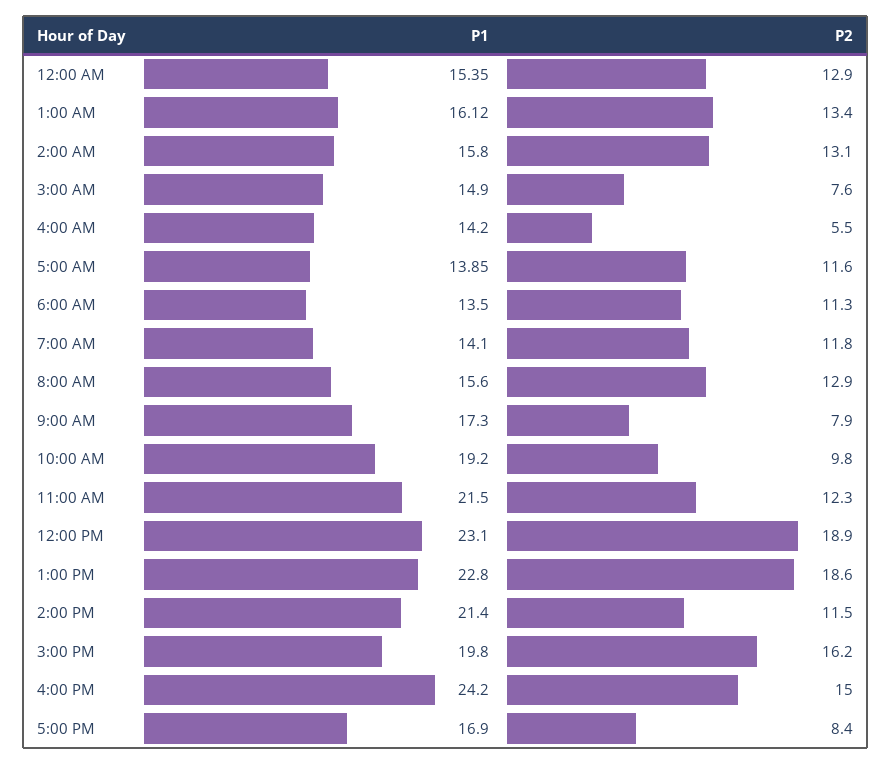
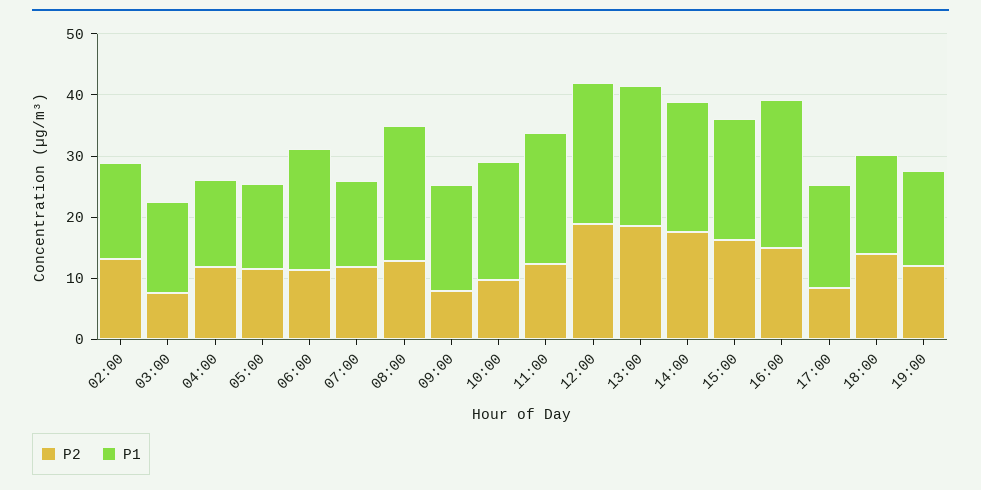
P1, 12:00 AM: 15.35 -> none
P2, 12:00 AM: 12.9 -> none
P1, 1:00 AM: 16.12 -> none
P2, 1:00 AM: 13.4 -> none
P2, 4:00 AM: 5.5 -> 12
P1, 6:00 AM: 13.5 -> 20
P1, 8:00 AM: 15.6 -> 22
P2, 2:00 PM: 11.5 -> 18
P2, 18:00: none -> 14
P1, 18:00: none -> 16
P2, 19:00: none -> 12
P1, 19:00: none -> 16

